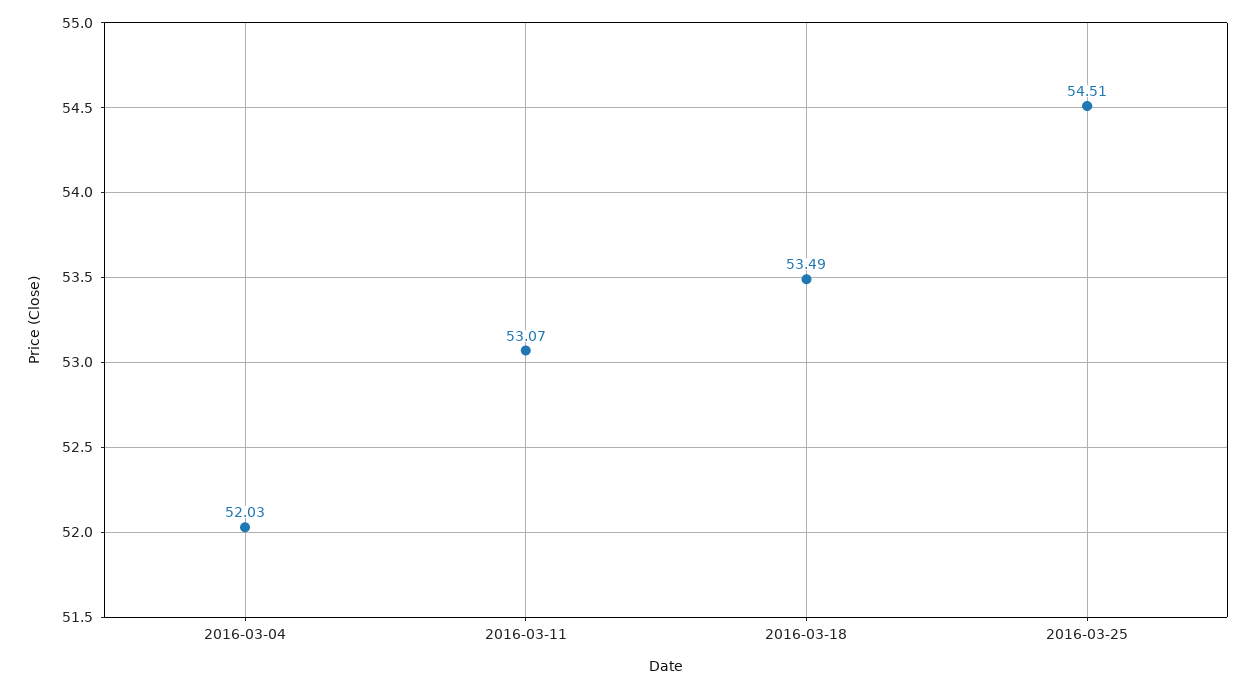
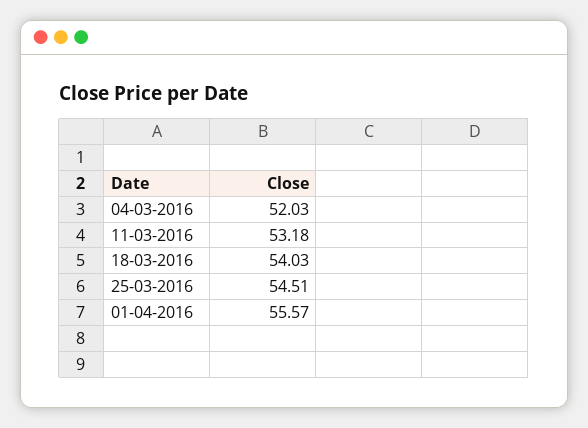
2016-03-11: 53.07 -> 53.18
2016-03-18: 53.49 -> 54.03
01-04-2016: none -> 55.57

